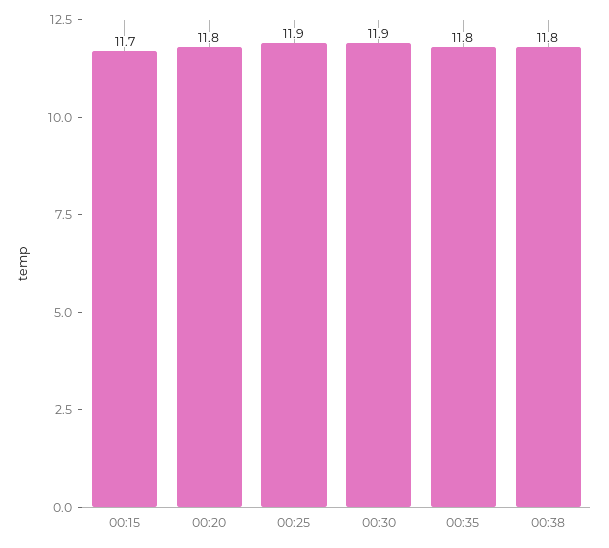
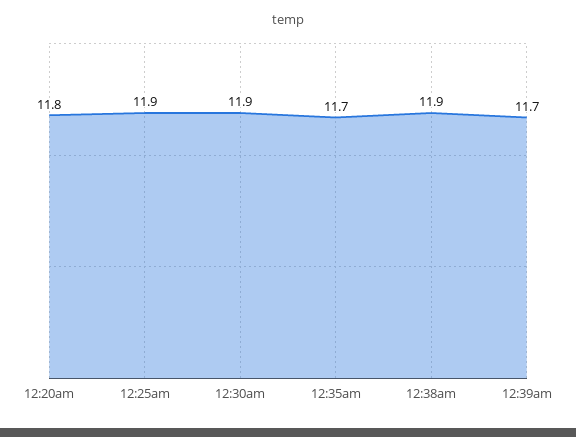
00:15: 11.7 -> none
00:35: 11.8 -> 11.7
00:38: 11.8 -> 11.9
12:39am: none -> 11.7

